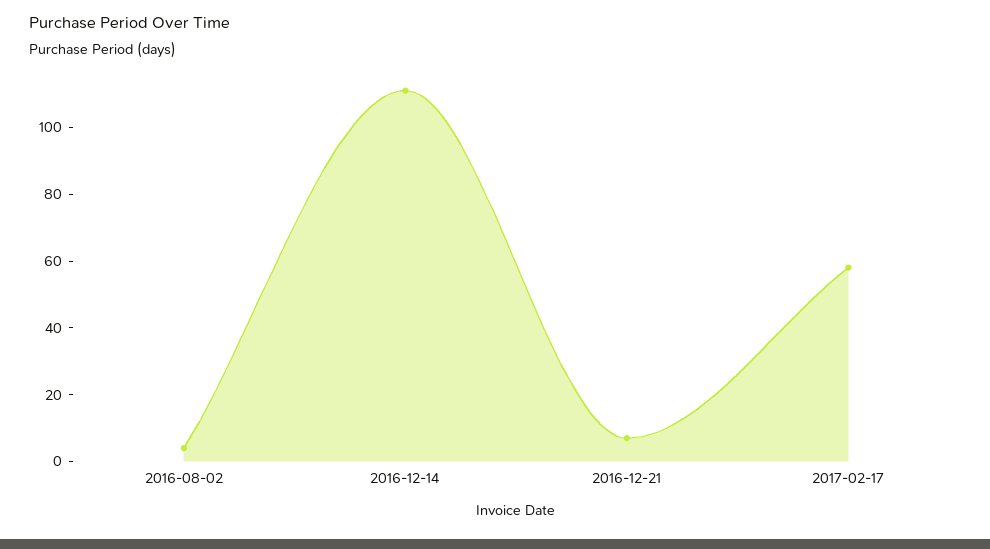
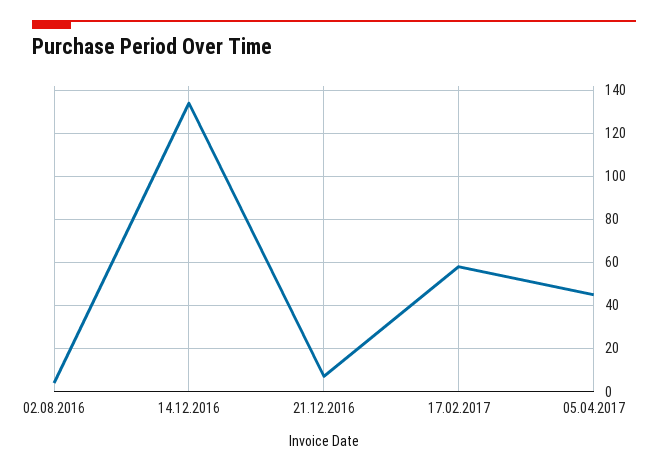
2016-12-14: 110 -> 135
05.04.2017: none -> 45

